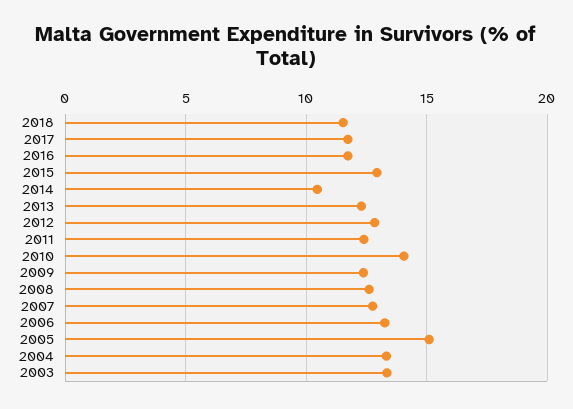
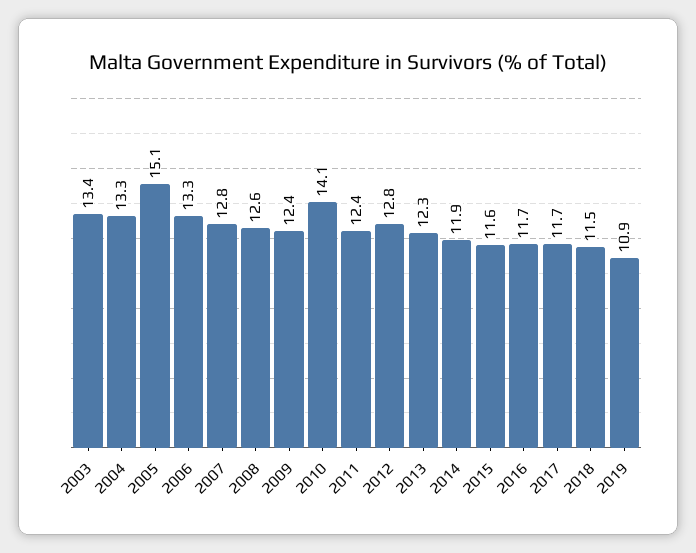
2015: 13 -> 11.6
2014: 10.5 -> 11.9
2019: none -> 10.9

